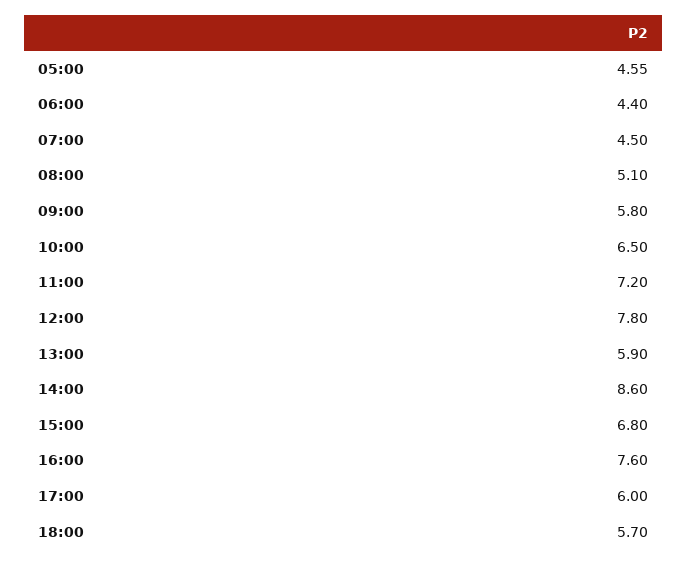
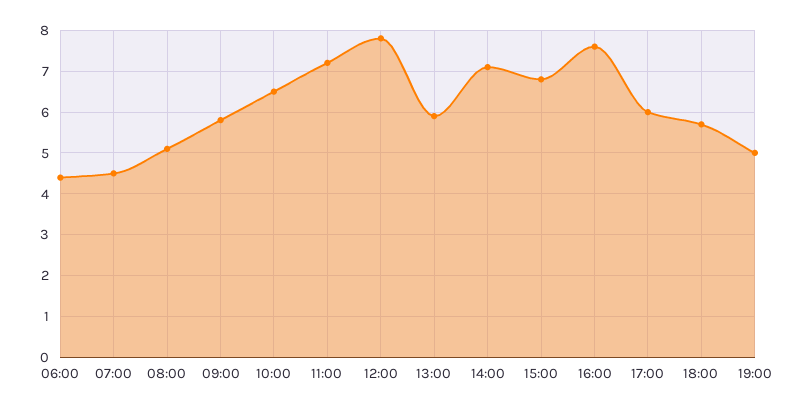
05:00: 4.55 -> none
14:00: 8.6 -> 7
19:00: none -> 5

